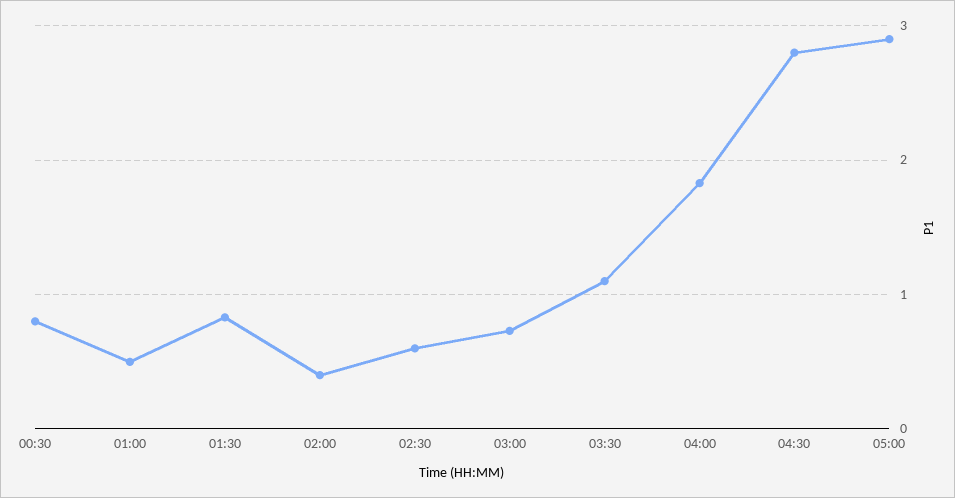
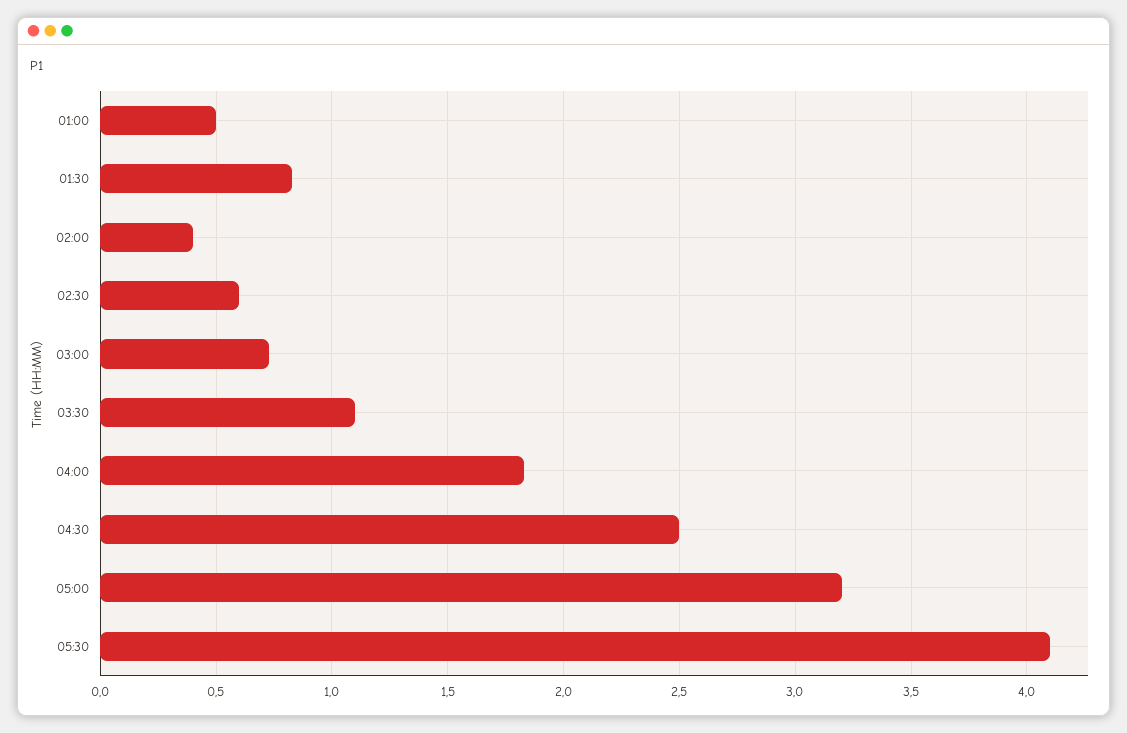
00:30: 0.8 -> none
04:30: 2.8 -> 2.5
05:00: 2.9 -> 3.2
05:30: none -> 4.1

